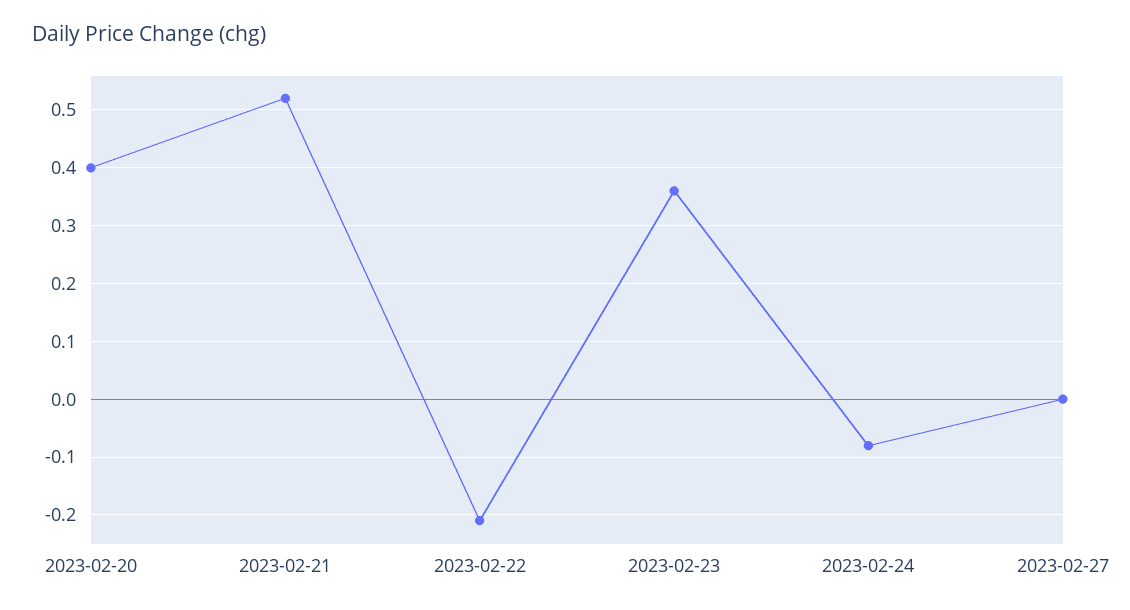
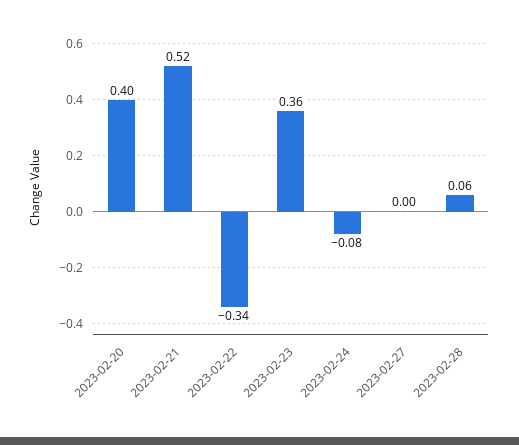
2023-02-22: -0.2 -> -0.34
2023-02-28: none -> 0.06

